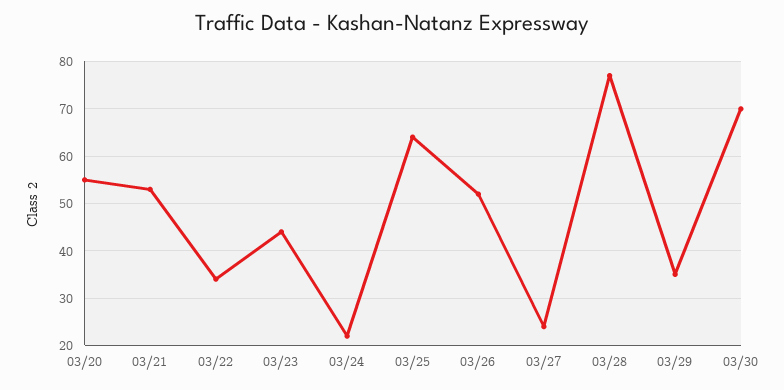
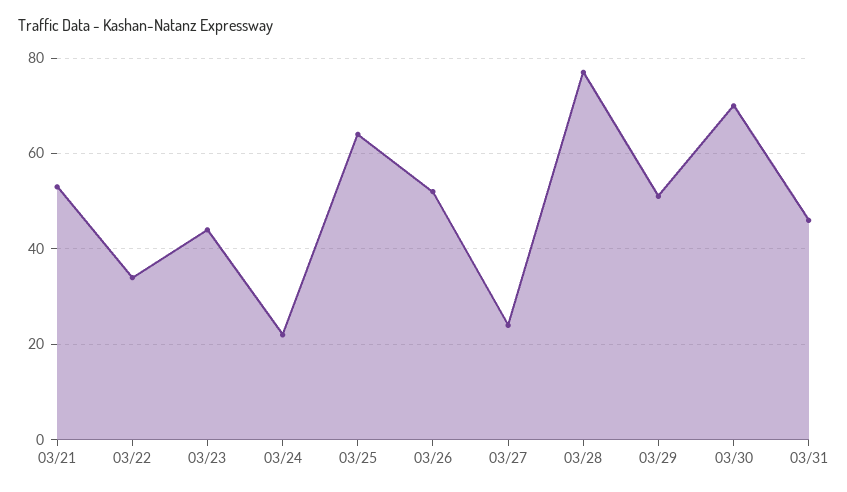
03/20: 55 -> none
03/29: 35 -> 50
03/31: none -> 45

